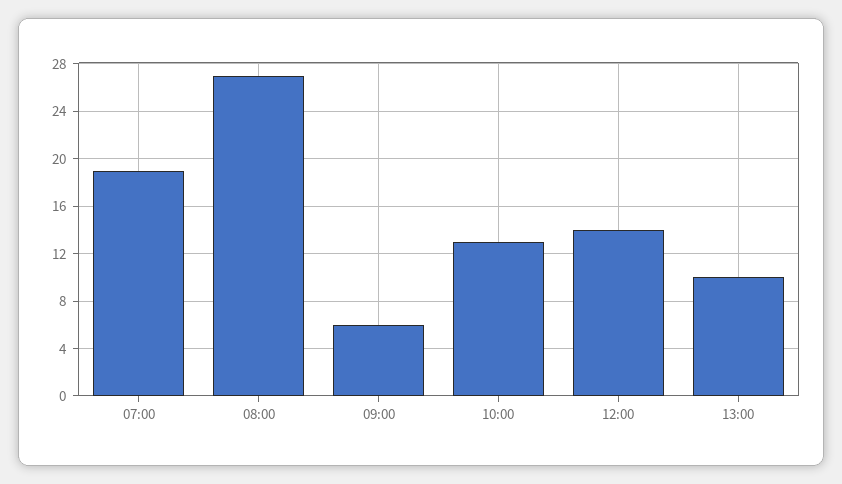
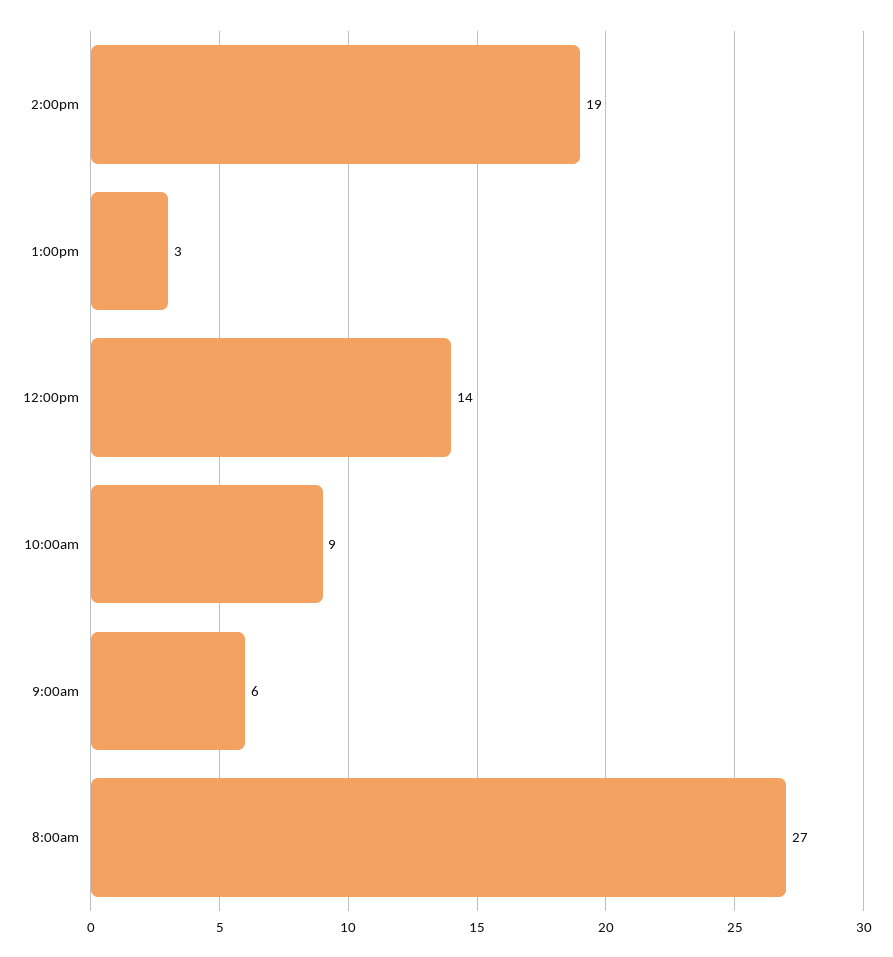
07:00: 19 -> none
10:00: 13 -> 9
13:00: 10 -> 3
2:00pm: none -> 19

